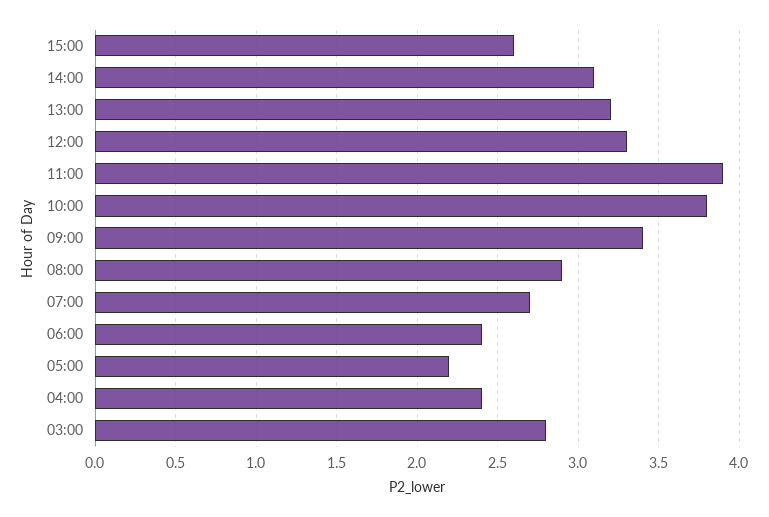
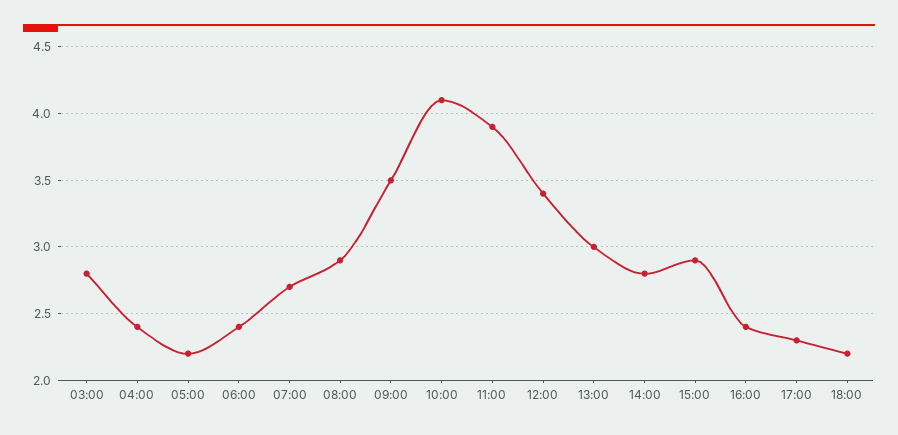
15:00: 2.6 -> 2.9
14:00: 3.1 -> 2.8
13:00: 3.2 -> 3
12:00: 3.3 -> 3.4
10:00: 3.8 -> 4.1
09:00: 3.4 -> 3.5
16:00: none -> 2.4
17:00: none -> 2.3
18:00: none -> 2.2

